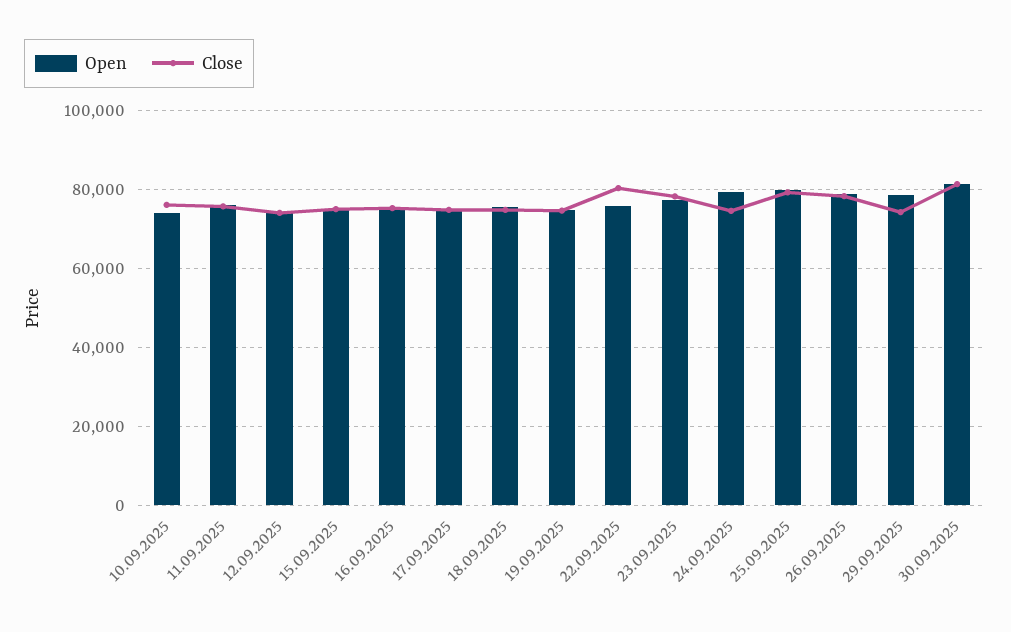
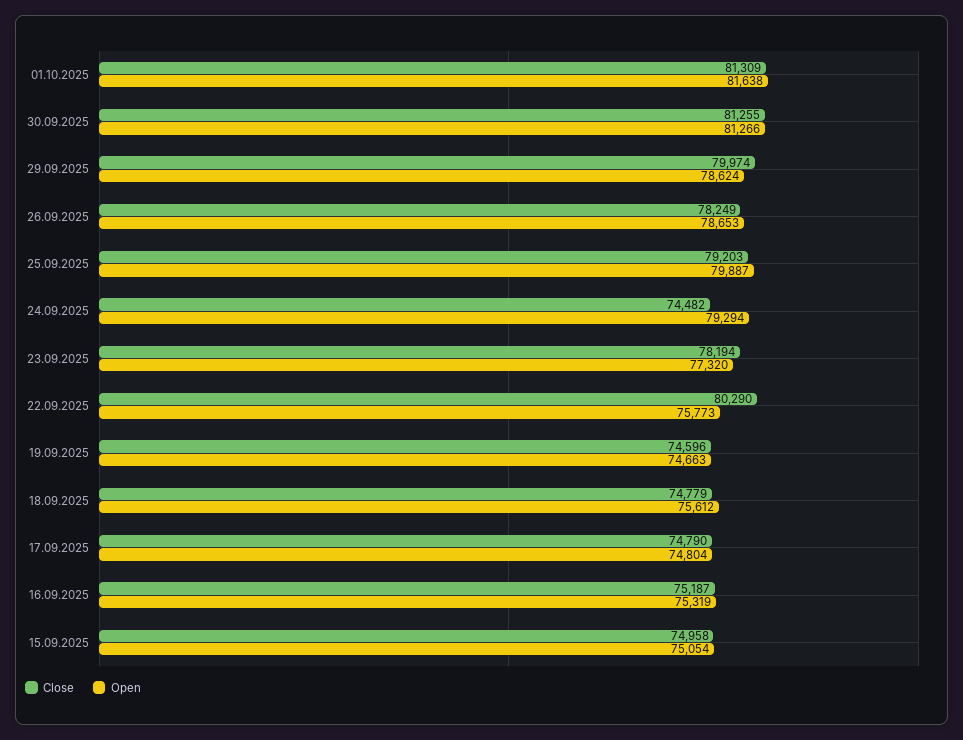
Open, 10.09.2025: 74000 -> none
Close, 10.09.2025: 76000 -> none
Open, 11.09.2025: 76000 -> none
Close, 11.09.2025: 76000 -> none
Open, 12.09.2025: 74000 -> none
Close, 12.09.2025: 74000 -> none
Close, 29.09.2025: 74000 -> 79974
Close, 01.10.2025: none -> 81309
Open, 01.10.2025: none -> 81638

